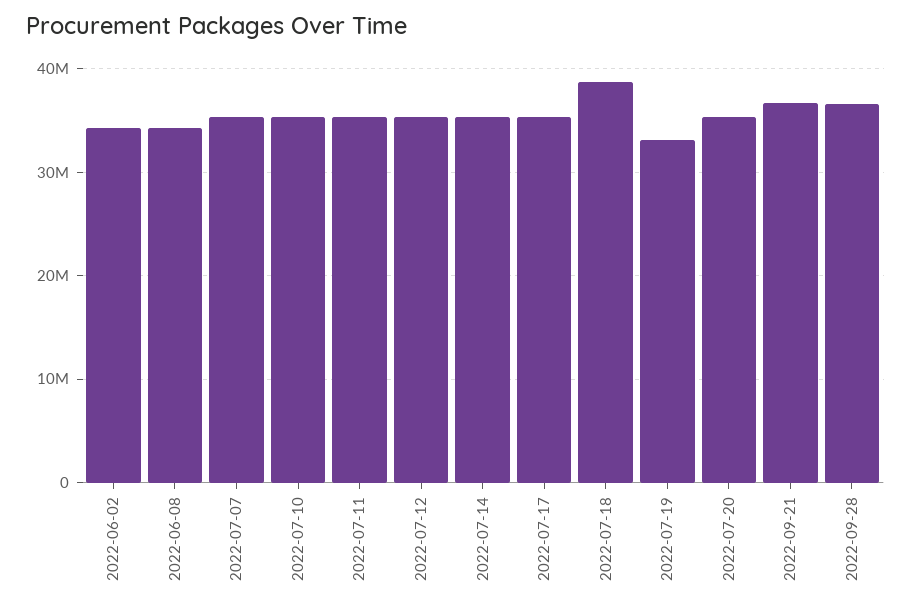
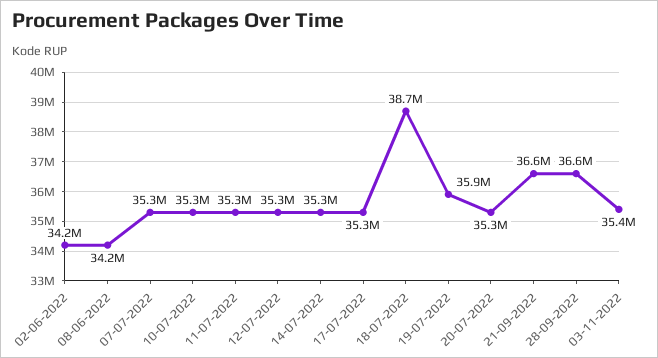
2022-07-19: 33000000 -> 35900000
03-11-2022: none -> 35400000

